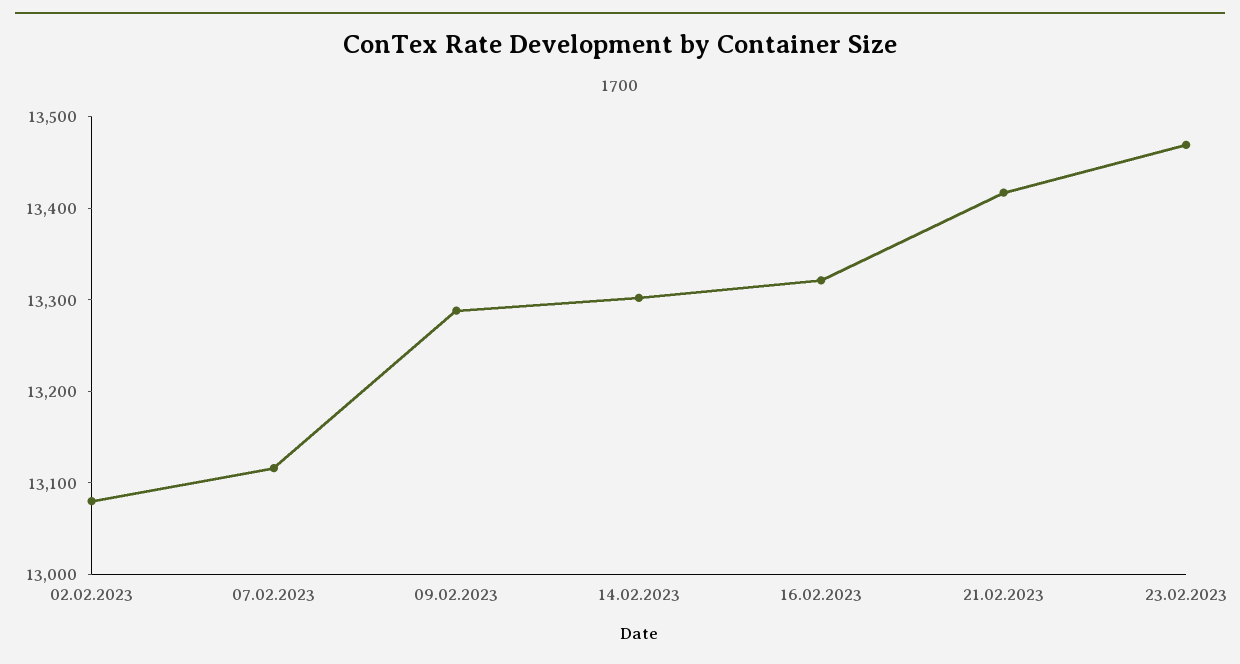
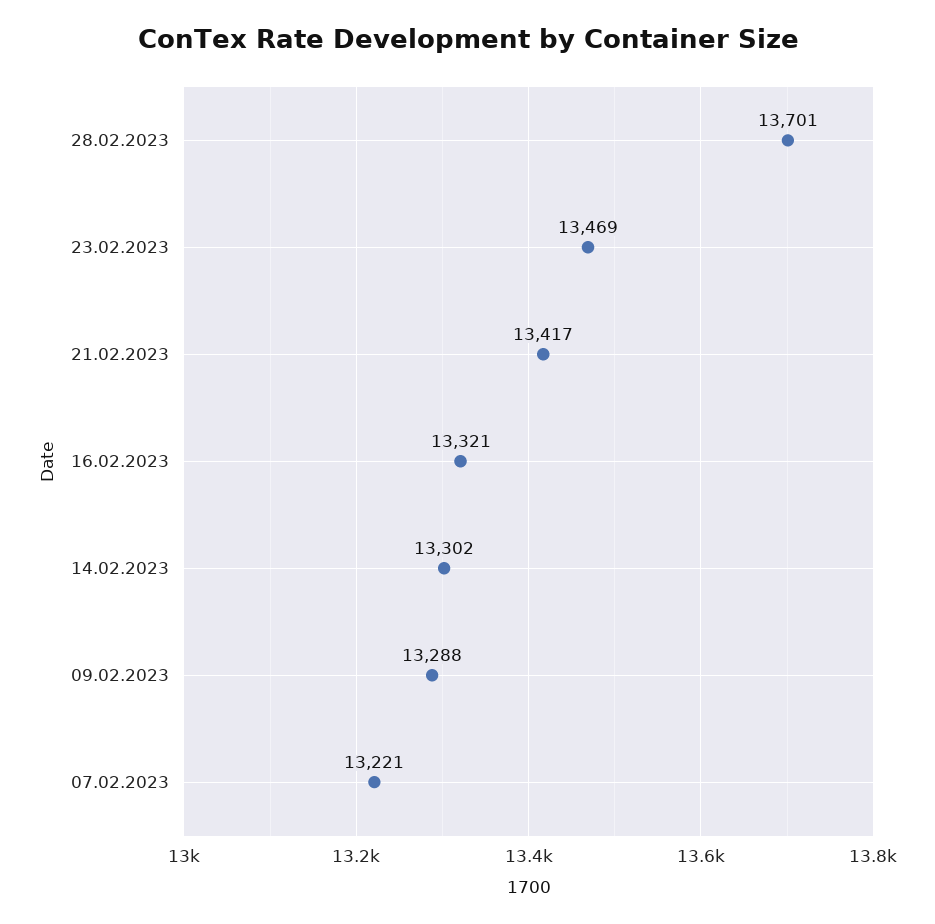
02.02.2023: 13080 -> none
07.02.2023: 13120 -> 13221
28.02.2023: none -> 13701

